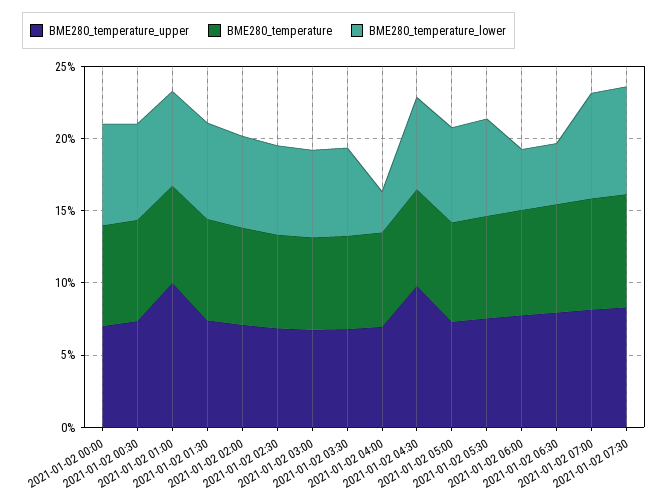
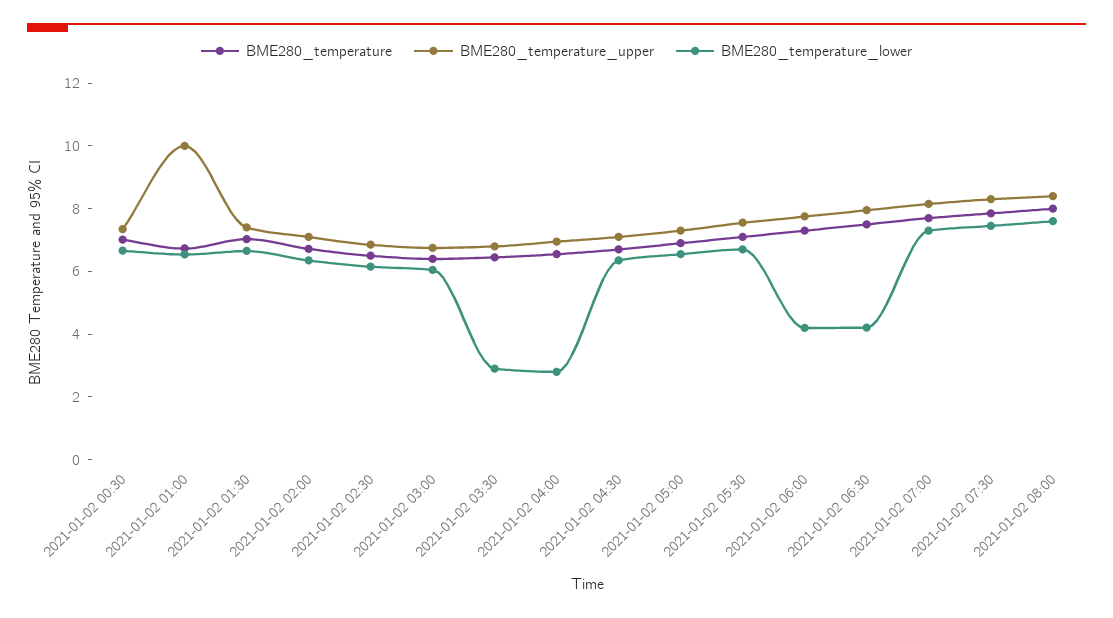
BME280_temperature_upper, 2021-01-02 00:00: 7 -> none
BME280_temperature, 2021-01-02 00:00: 7 -> none
BME280_temperature_lower, 2021-01-02 00:00: 7 -> none
BME280_temperature_lower, 2021-01-02 03:30: 6 -> 3
BME280_temperature_upper, 2021-01-02 04:30: 10 -> 7
BME280_temperature, 2021-01-02 08:00: none -> 8
BME280_temperature_upper, 2021-01-02 08:00: none -> 8.5
BME280_temperature_lower, 2021-01-02 08:00: none -> 7.5

